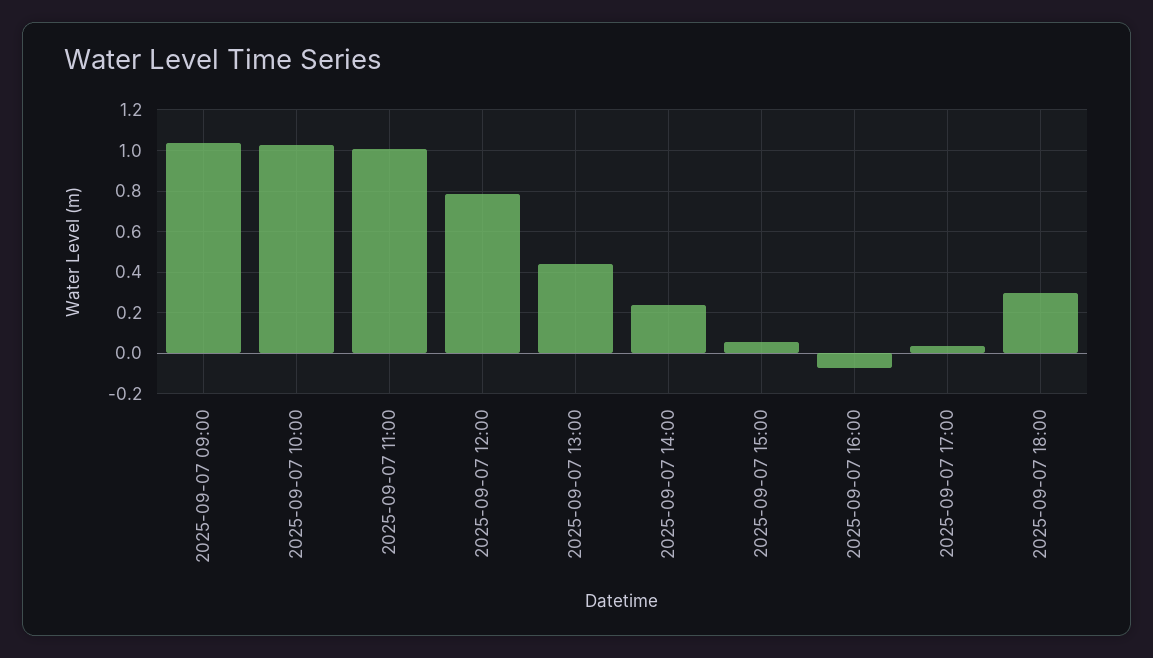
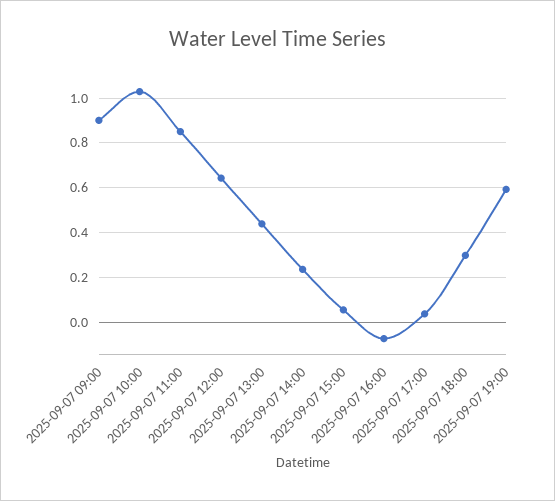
2025-09-07 09:00: 1.05 -> 0.9
2025-09-07 11:00: 1 -> 0.85
2025-09-07 12:00: 0.8 -> 0.65
2025-09-07 19:00: none -> 0.6

